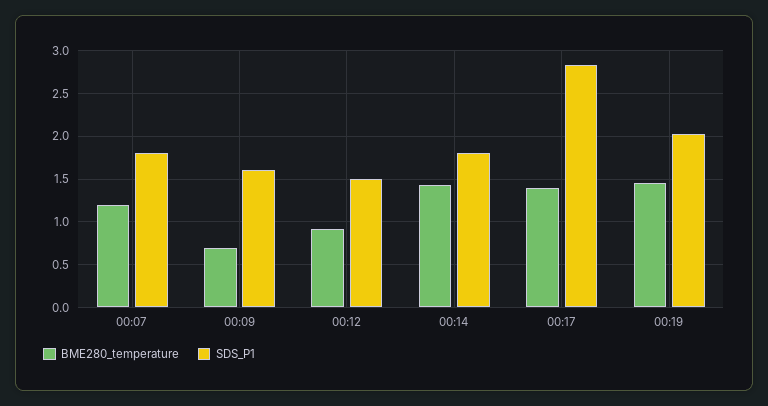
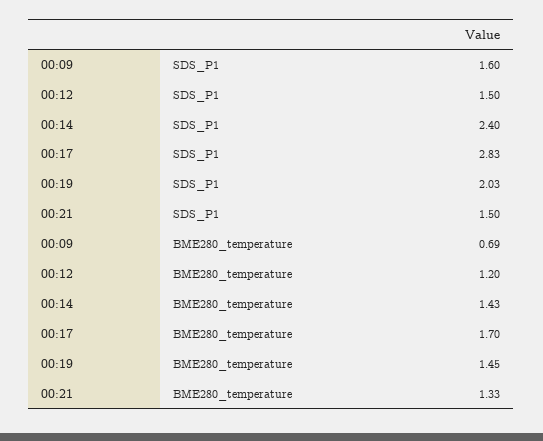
BME280_temperature, 00:07: 1.2 -> none
SDS_P1, 00:07: 1.8 -> none
BME280_temperature, 00:12: 0.9 -> 1.2
SDS_P1, 00:14: 1.8 -> 2.4
BME280_temperature, 00:17: 1.4 -> 1.7
SDS_P1, 00:21: none -> 1.5
BME280_temperature, 00:21: none -> 1.33

